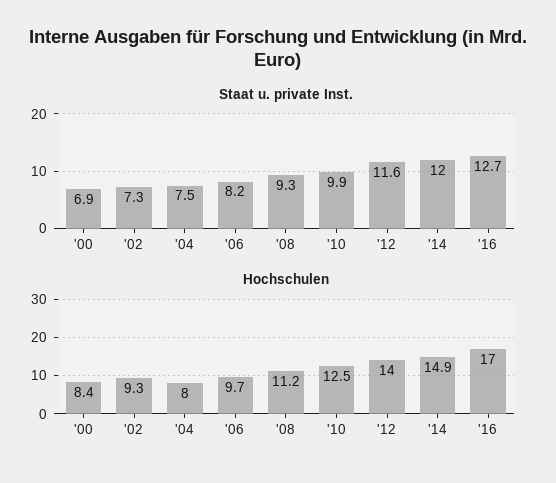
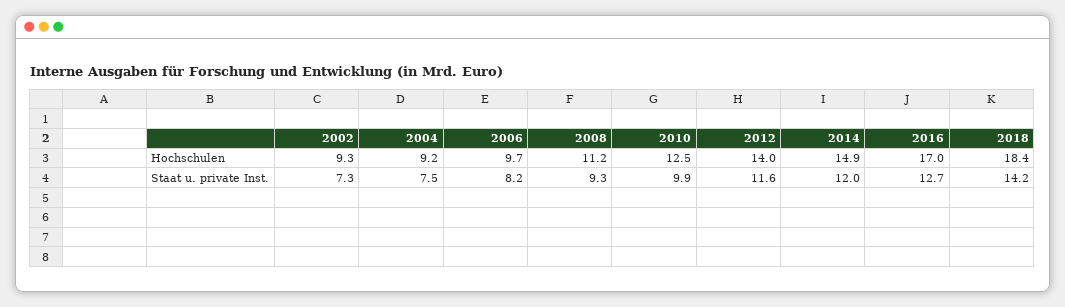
Staat u. private Inst., '00: 6.9 -> none
Hochschulen, '00: 8.4 -> none
Hochschulen, '04: 8 -> 9.2
Hochschulen, 2018: none -> 18.4
Staat u. private Inst., 2018: none -> 14.2

